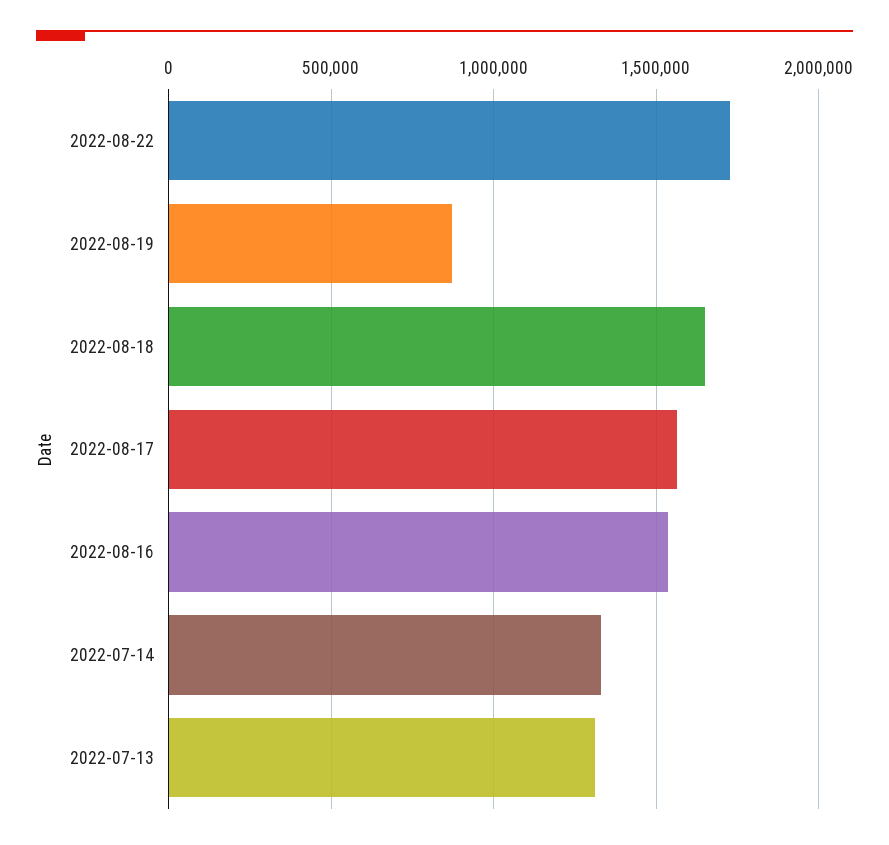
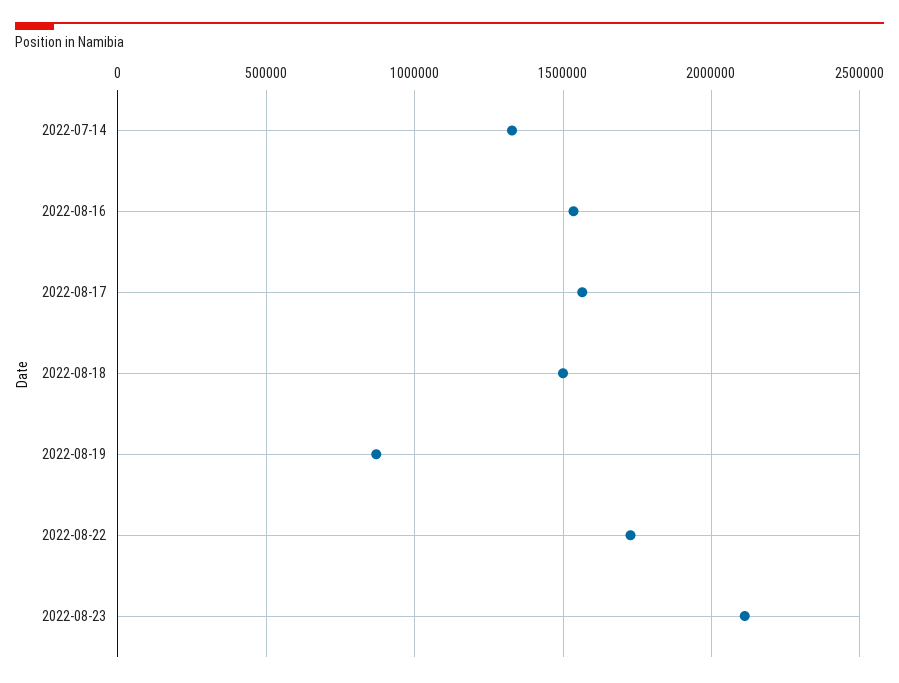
2022-08-18: 1650000 -> 1500000
2022-07-13: 1300000 -> none
2022-08-23: none -> 2100000

